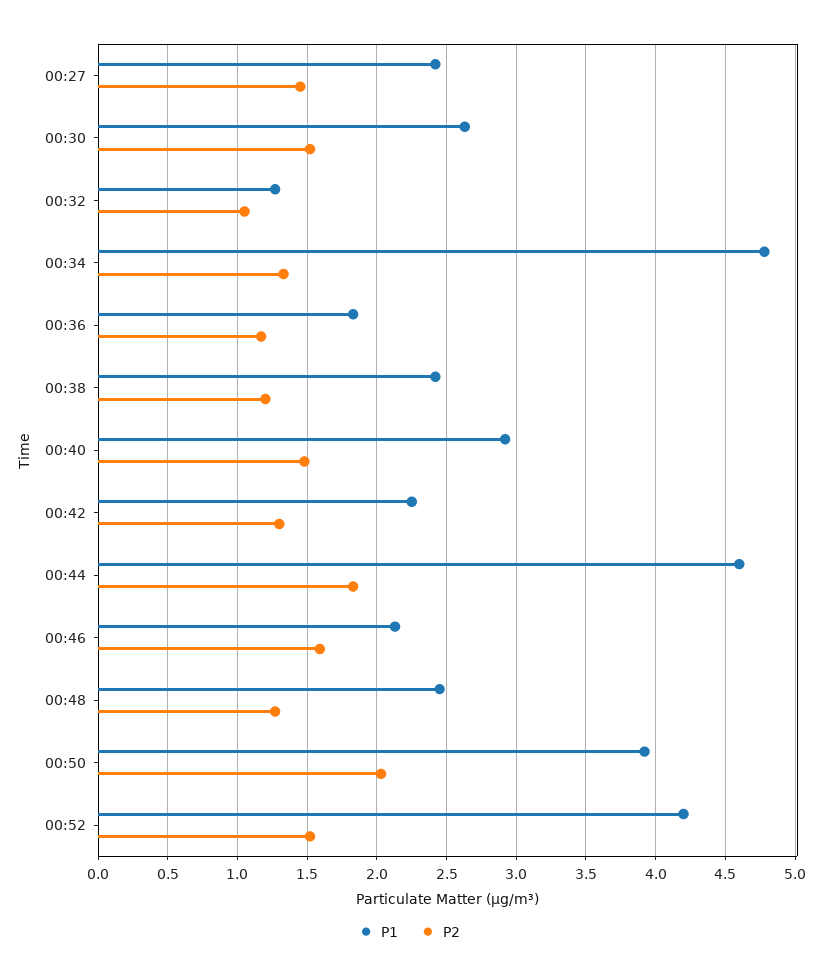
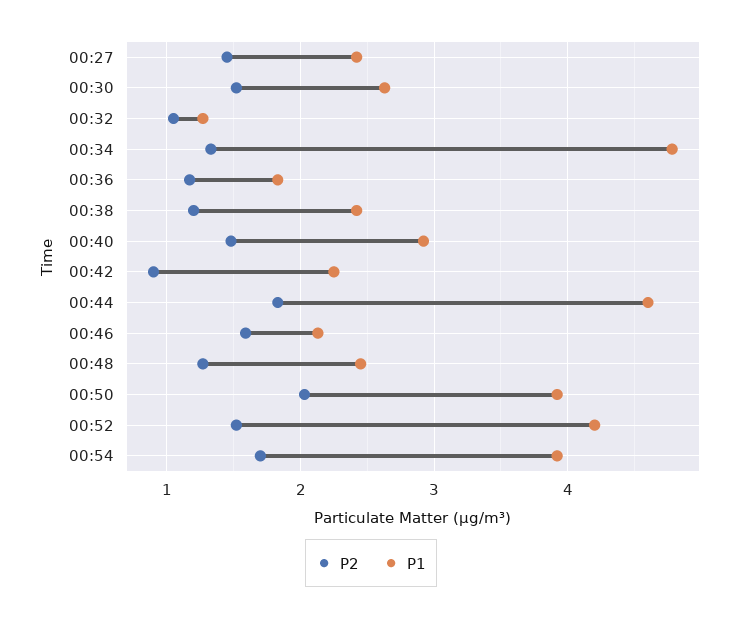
P2, 00:42: 1.3 -> 0.9
P2, 00:54: none -> 1.7
P1, 00:54: none -> 3.9

